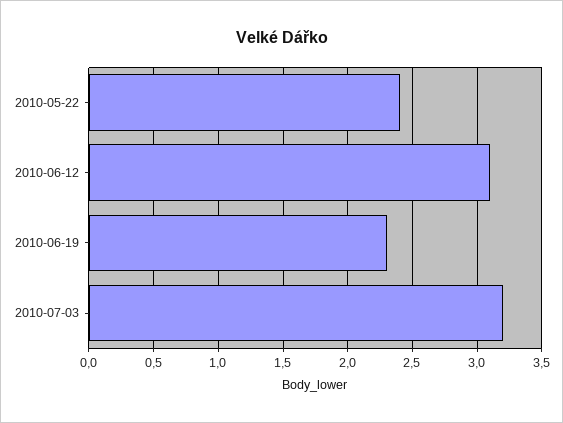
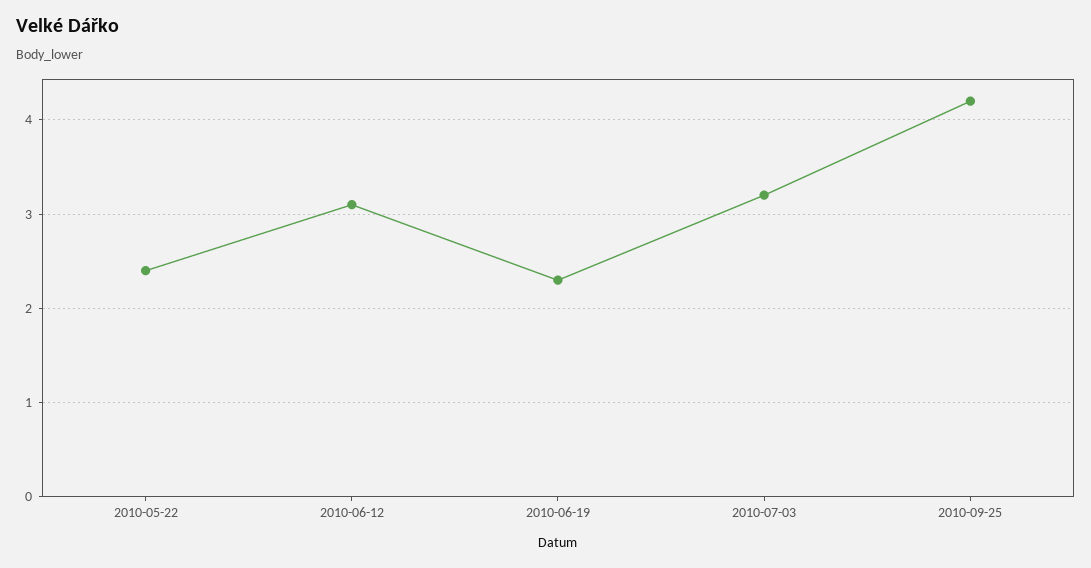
2010-09-25: none -> 4.2

